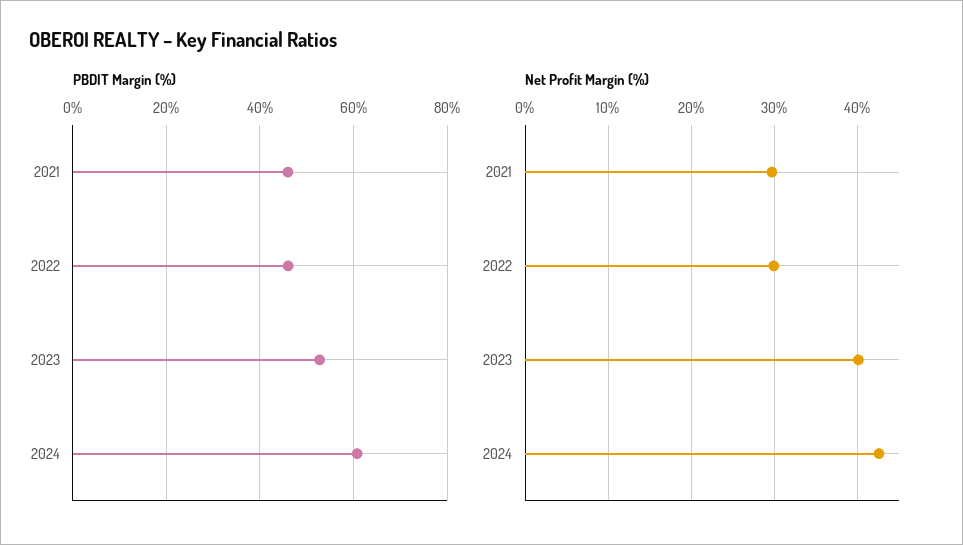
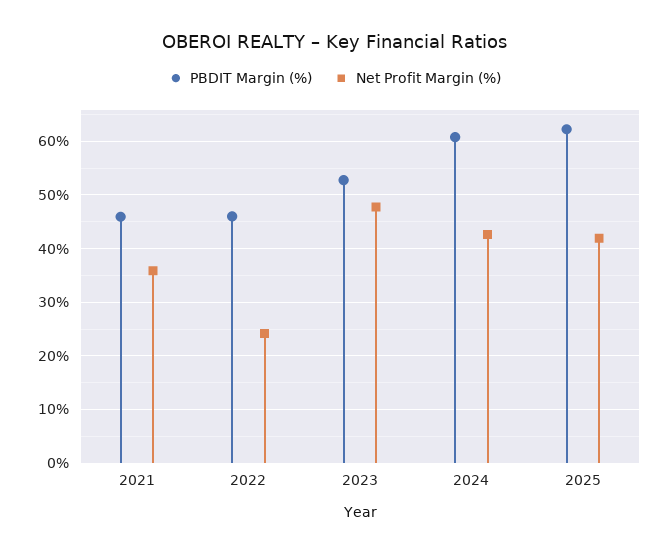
Net Profit Margin (%), 2021: 30 -> 36
Net Profit Margin (%), 2022: 30 -> 24
Net Profit Margin (%), 2023: 40 -> 48
PBDIT Margin (%), 2025: none -> 62
Net Profit Margin (%), 2025: none -> 42

